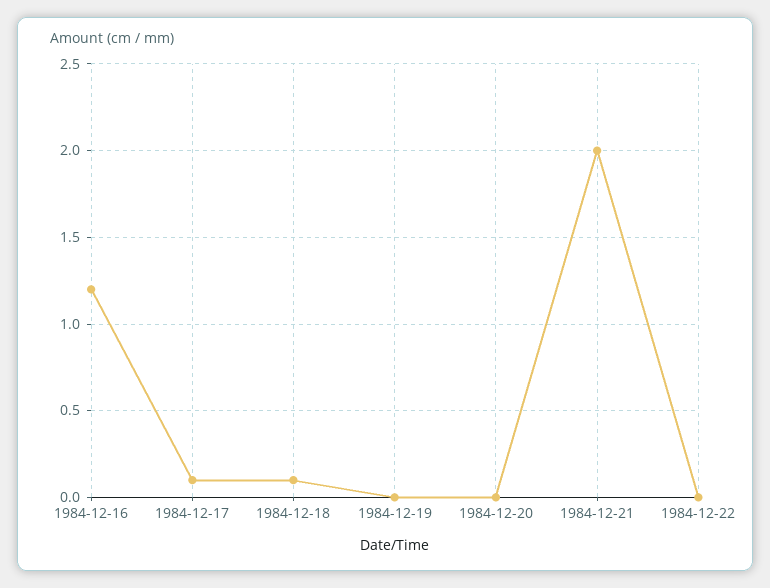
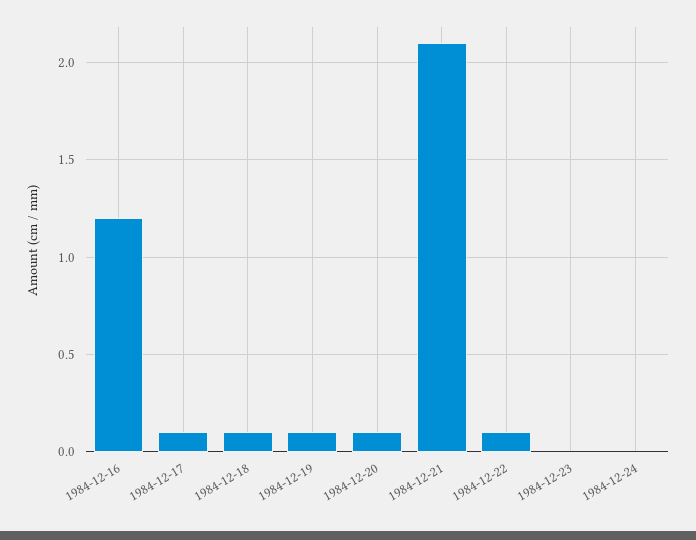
1984-12-19: 0 -> 0.1
1984-12-20: 0 -> 0.1
1984-12-21: 2 -> 2.1
1984-12-22: 0 -> 0.1
1984-12-23: none -> 0
1984-12-24: none -> 0

